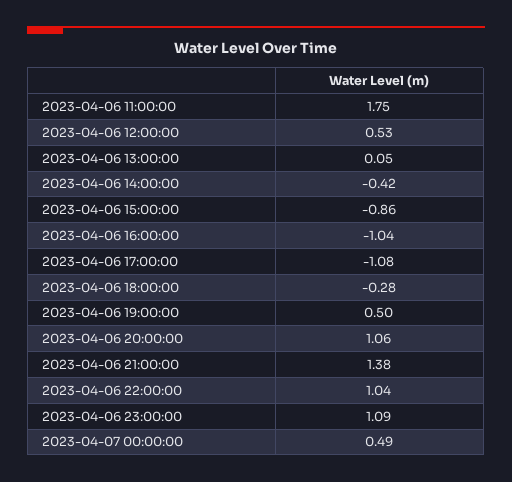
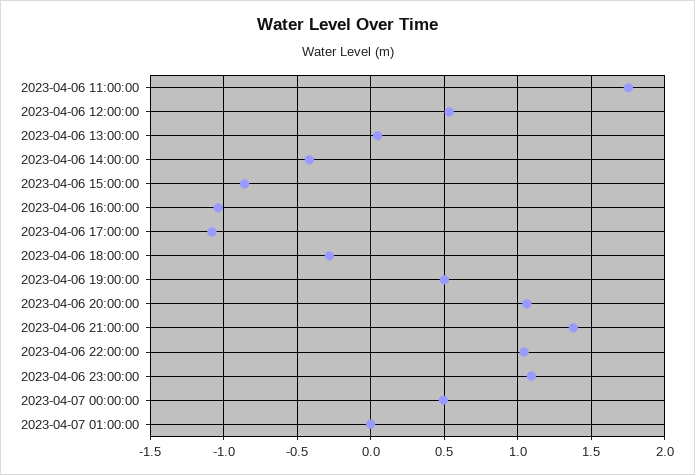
2023-04-07 01:00:00: none -> 0

